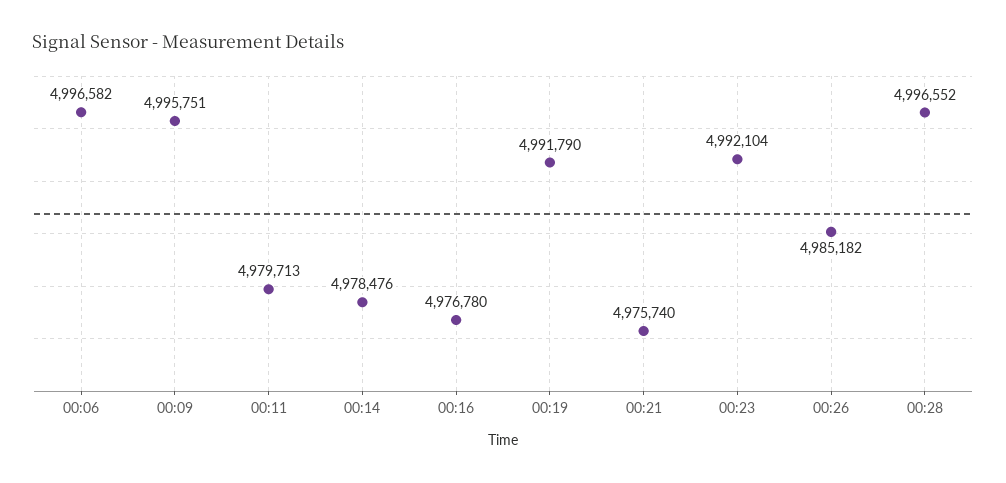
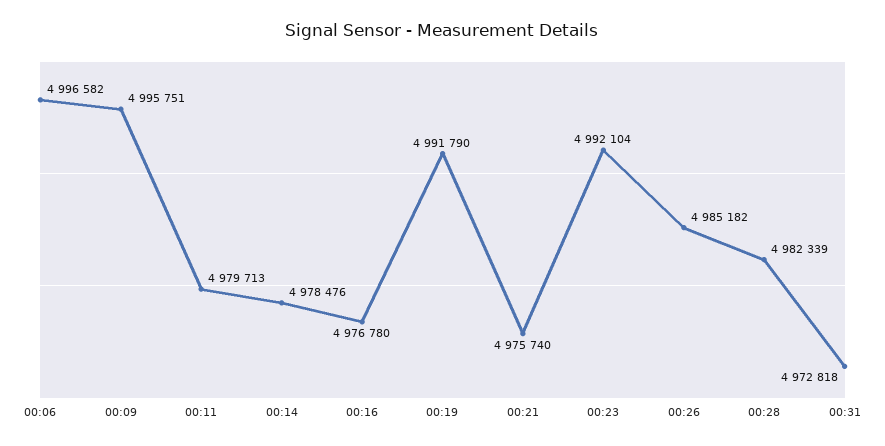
00:28: 4996552 -> 4982339
00:31: none -> 4972818

